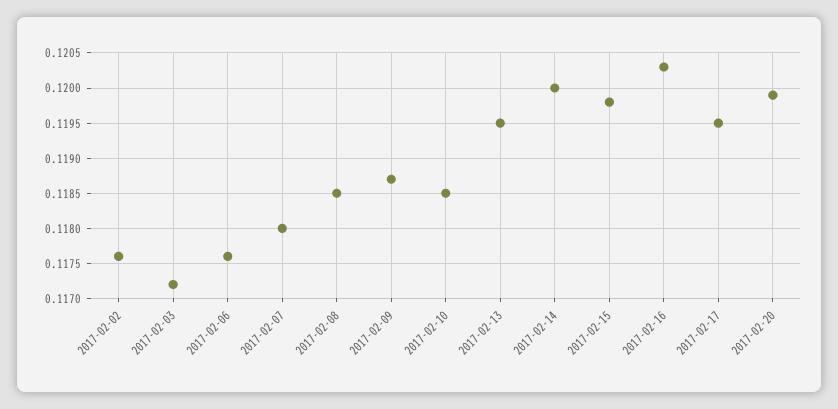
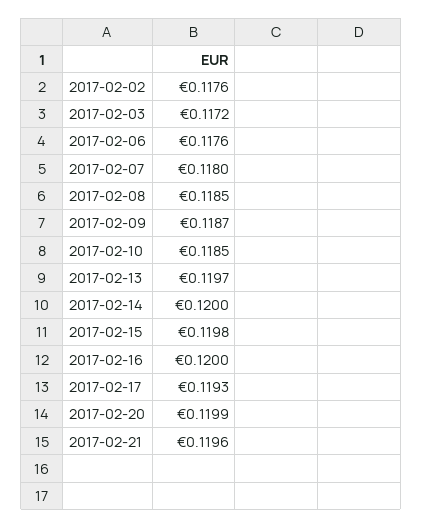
2017-02-13: 0.1195 -> 0.1197
2017-02-16: 0.1203 -> 0.12
2017-02-17: 0.1195 -> 0.1193
2017-02-21: none -> 0.1196

